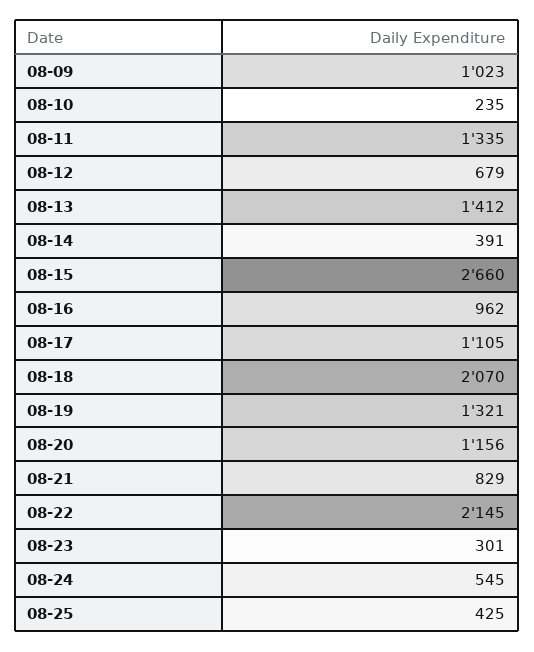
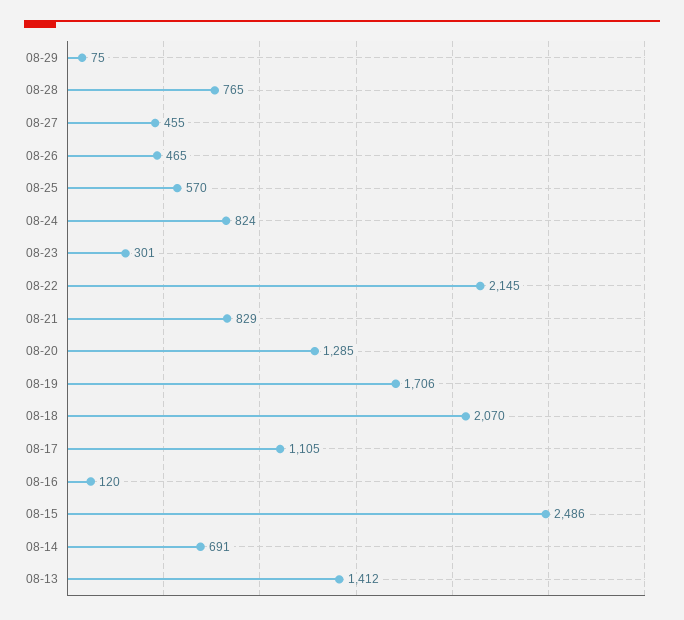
08-09: 1023 -> none
08-10: 235 -> none
08-11: 1335 -> none
08-12: 679 -> none
08-14: 391 -> 691
08-15: 2660 -> 2486
08-16: 962 -> 120
08-19: 1321 -> 1706
08-20: 1156 -> 1285
08-24: 545 -> 824
08-25: 425 -> 570
08-29: none -> 75
08-28: none -> 765
08-27: none -> 455
08-26: none -> 465

